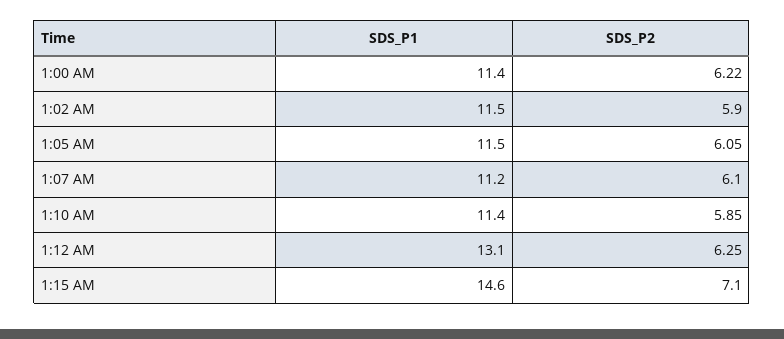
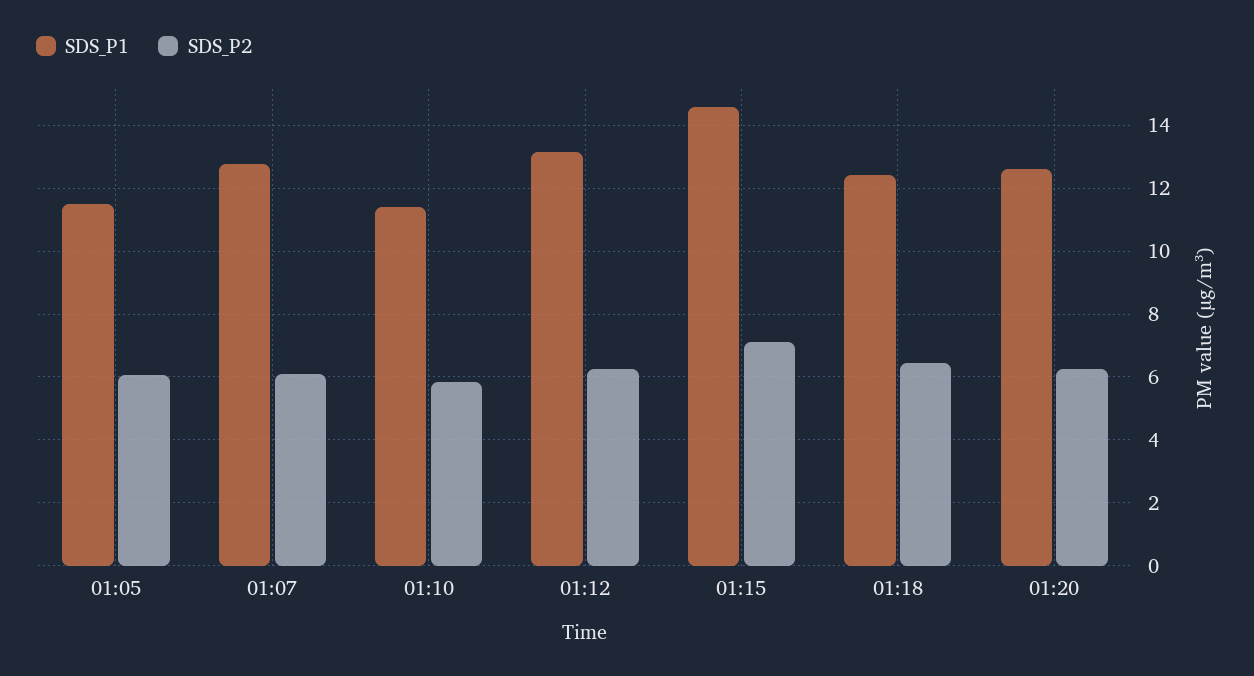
SDS_P1, 1:00 AM: 11.4 -> none
SDS_P2, 1:00 AM: 6.22 -> none
SDS_P1, 1:02 AM: 11.5 -> none
SDS_P2, 1:02 AM: 5.9 -> none
SDS_P1, 1:07 AM: 11.2 -> 12.8
SDS_P1, 01:18: none -> 12.4
SDS_P2, 01:18: none -> 6.4
SDS_P1, 01:20: none -> 12.6
SDS_P2, 01:20: none -> 6.2

